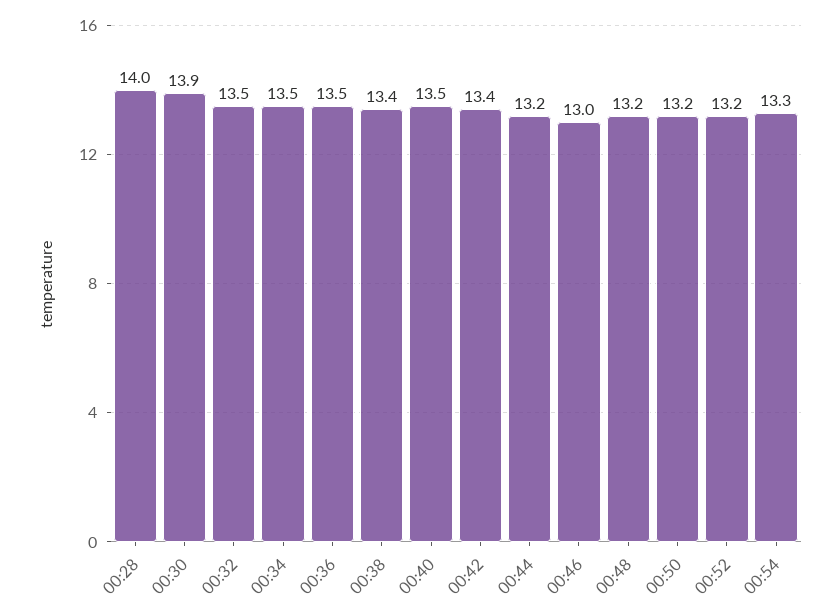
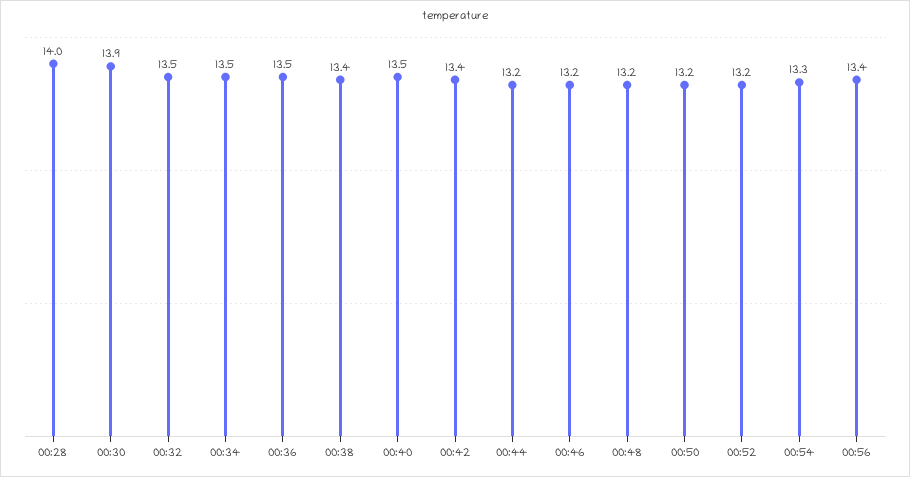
00:46: 13 -> 13.2
00:56: none -> 13.4

